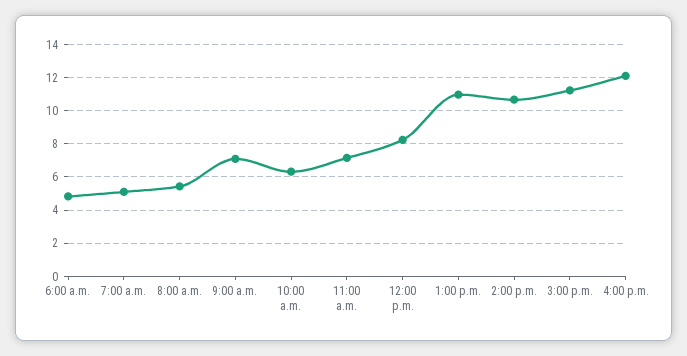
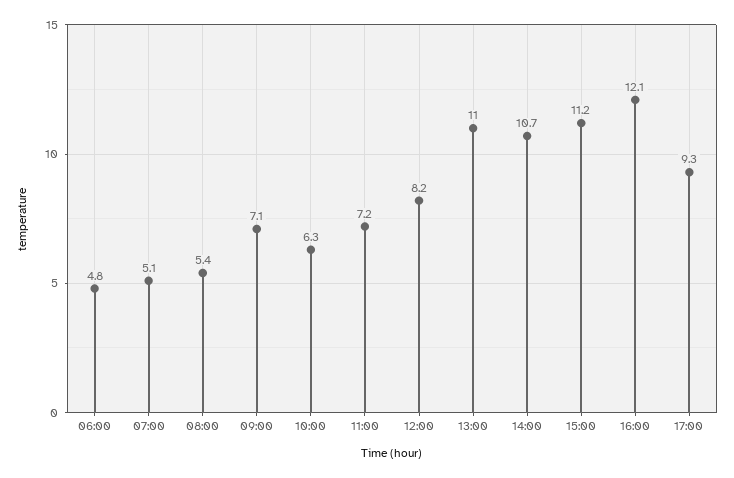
17:00: none -> 9.3

